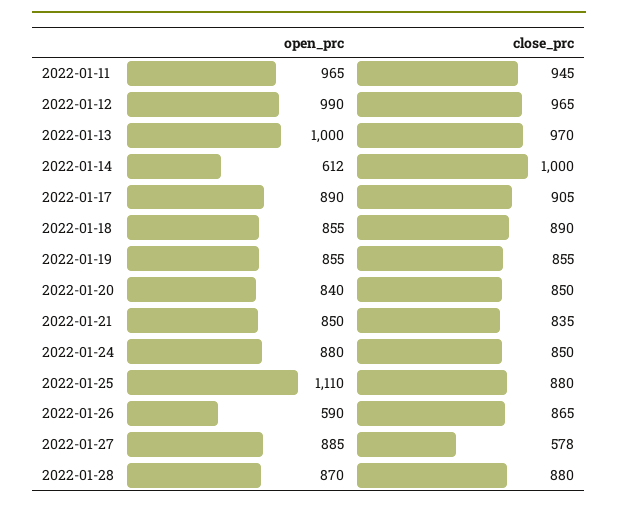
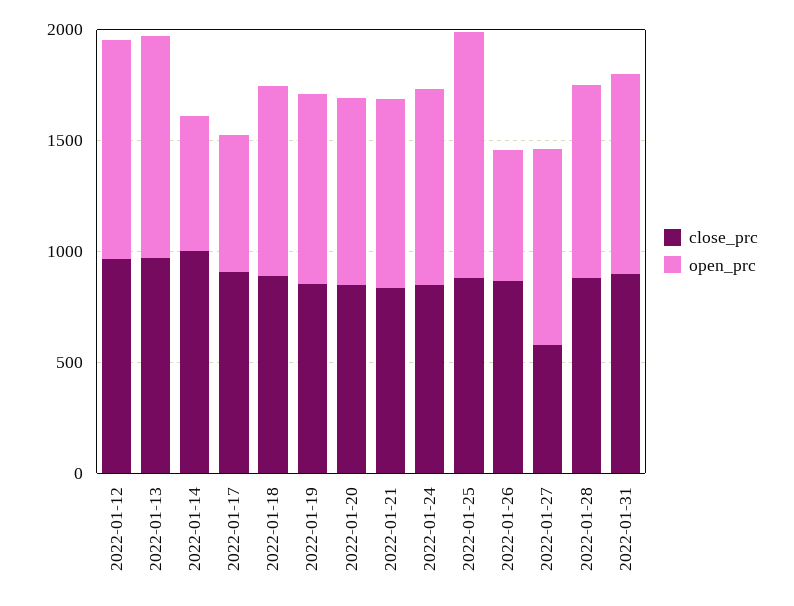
open_prc, 2022-01-11: 965 -> none
close_prc, 2022-01-11: 945 -> none
open_prc, 2022-01-17: 890 -> 600
close_prc, 2022-01-31: none -> 900
open_prc, 2022-01-31: none -> 900

